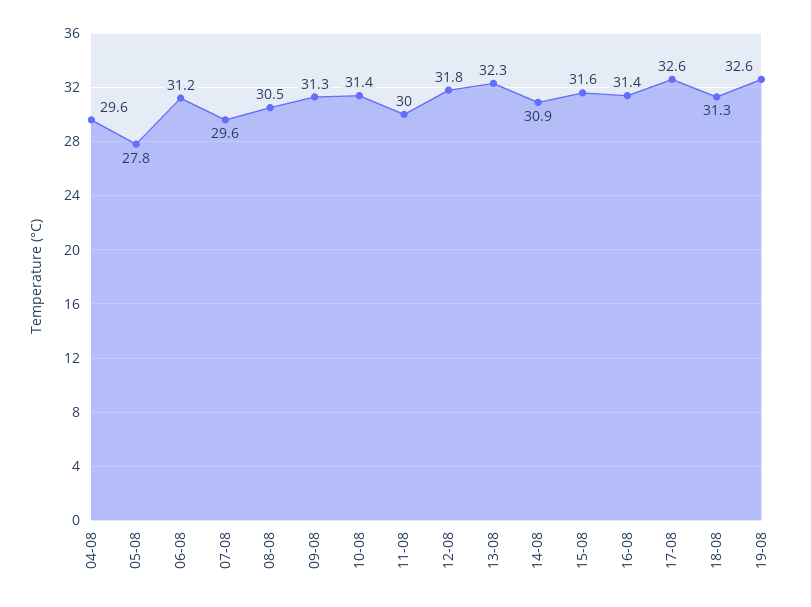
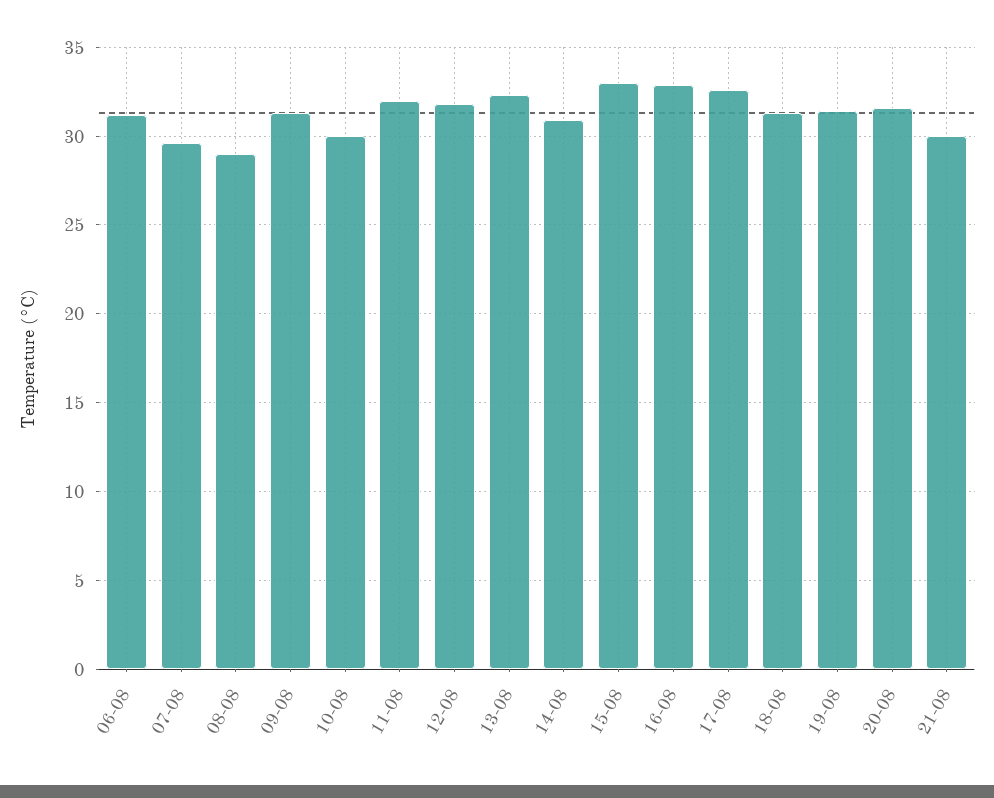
04-08: 29.6 -> none
05-08: 27.8 -> none
08-08: 30.5 -> 29
10-08: 31.4 -> 30
11-08: 30 -> 32
15-08: 31.6 -> 33
16-08: 31.4 -> 33
19-08: 32.6 -> 31.5
20-08: none -> 31.5
21-08: none -> 30

